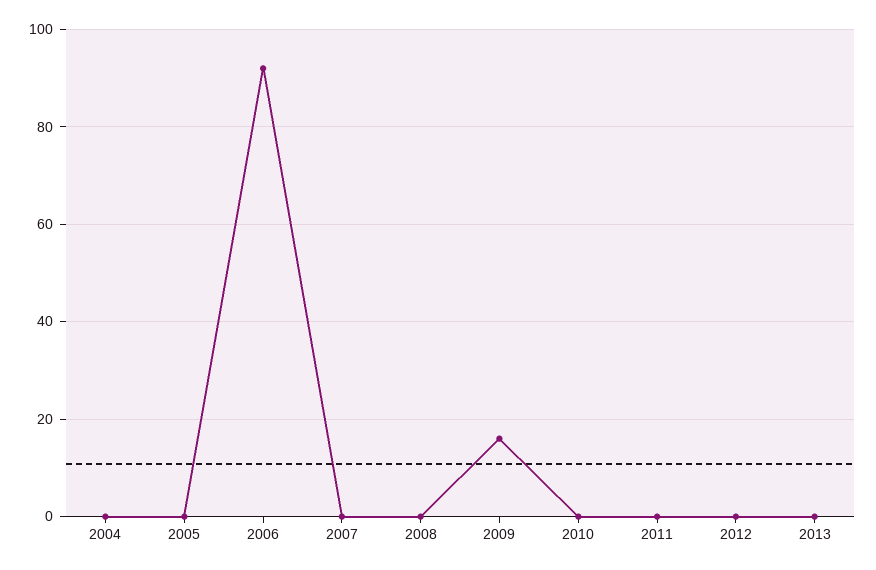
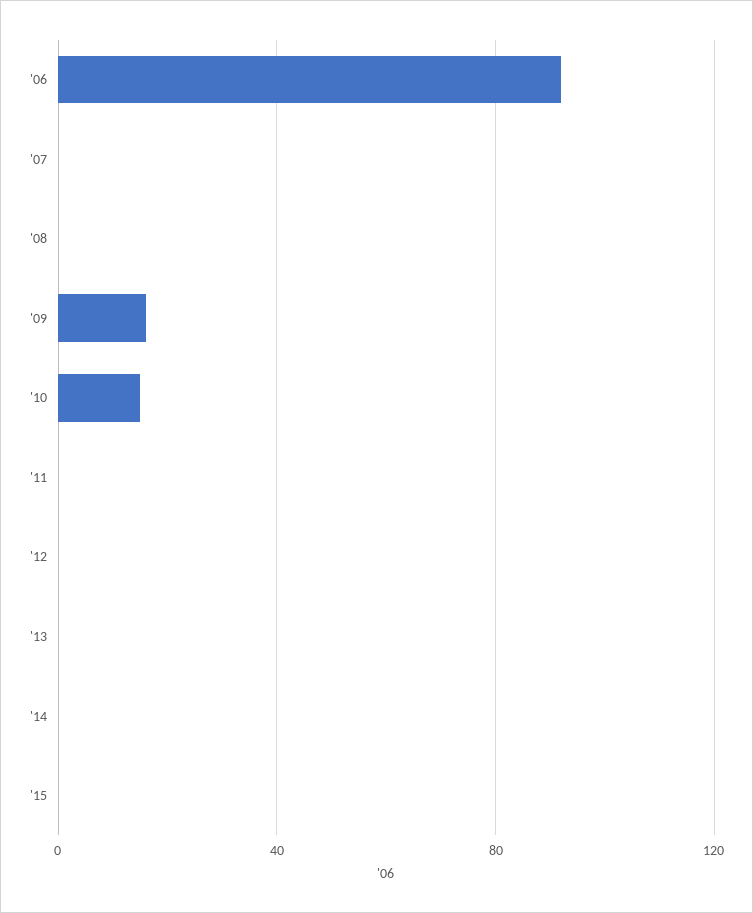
2004: 0 -> none
2005: 0 -> none
2010: 0 -> 15
'14: none -> 0
'15: none -> 0

